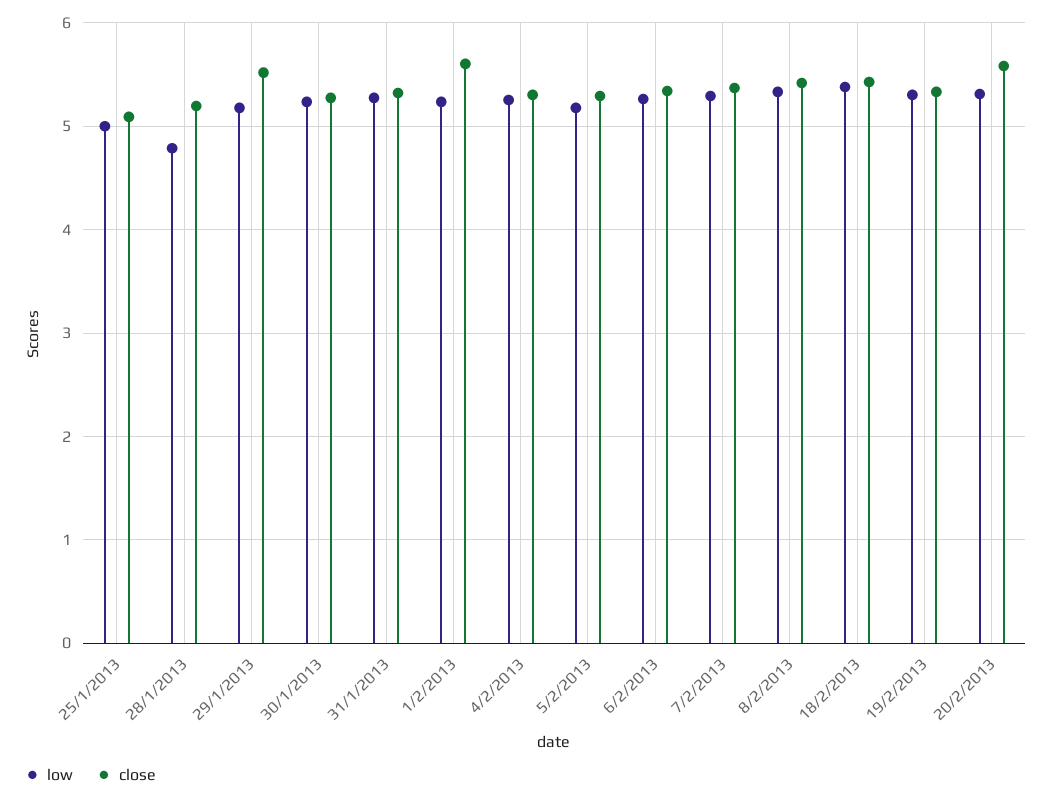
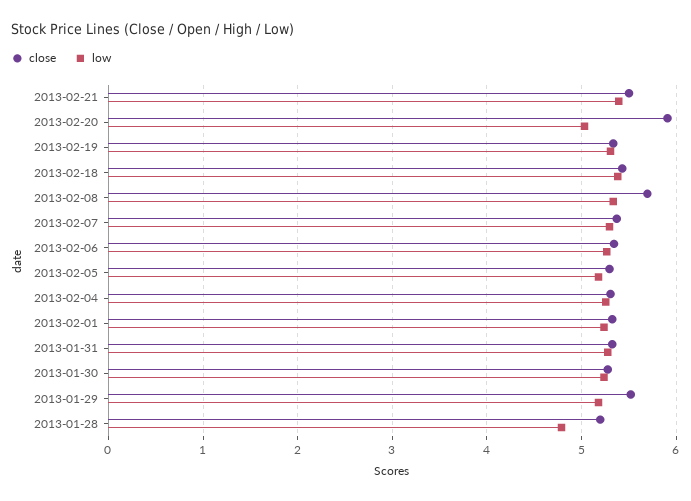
low, 25/1/2013: 5 -> none
close, 25/1/2013: 5.1 -> none
close, 1/2/2013: 5.6 -> 5.3
close, 8/2/2013: 5.4 -> 5.7
low, 20/2/2013: 5.3 -> 5
close, 20/2/2013: 5.6 -> 5.9
close, 2013-02-21: none -> 5.5
low, 2013-02-21: none -> 5.4

